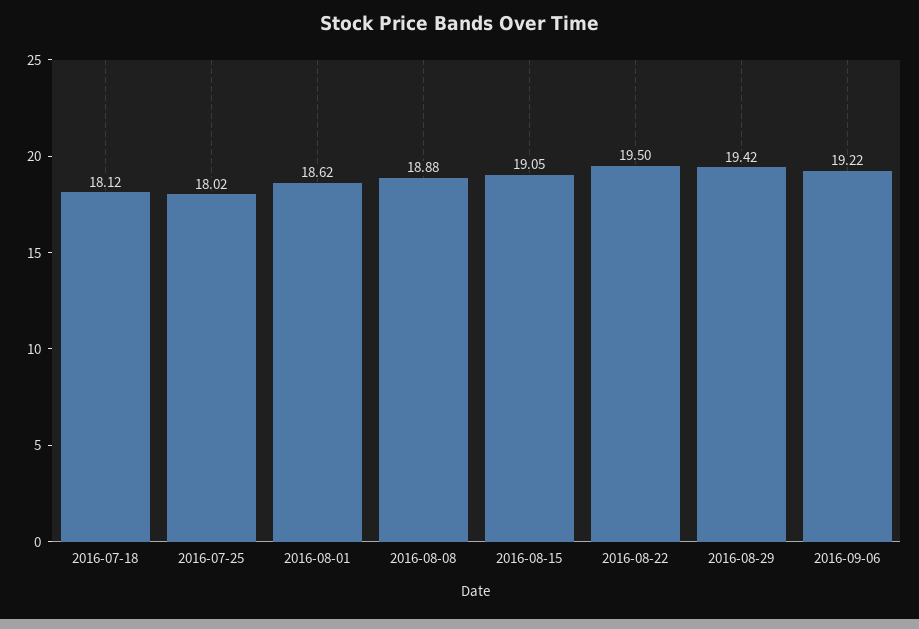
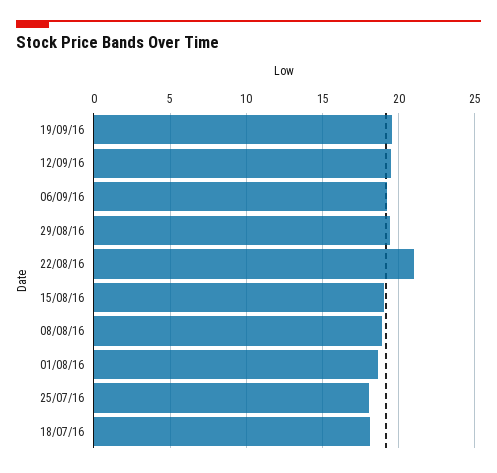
2016-08-22: 19.5 -> 21
19/09/16: none -> 19.5
12/09/16: none -> 19.5

